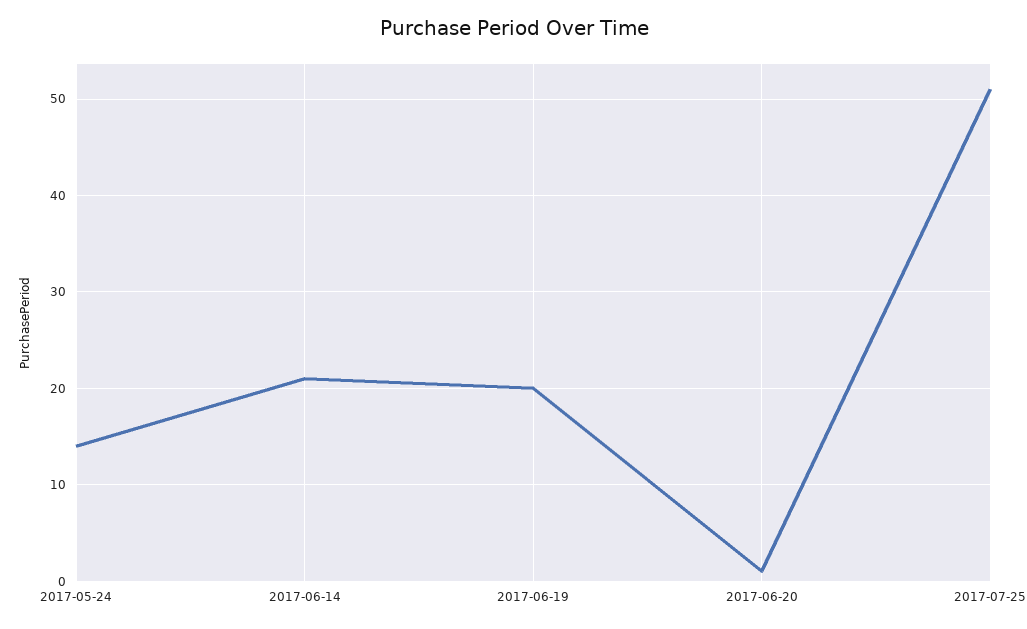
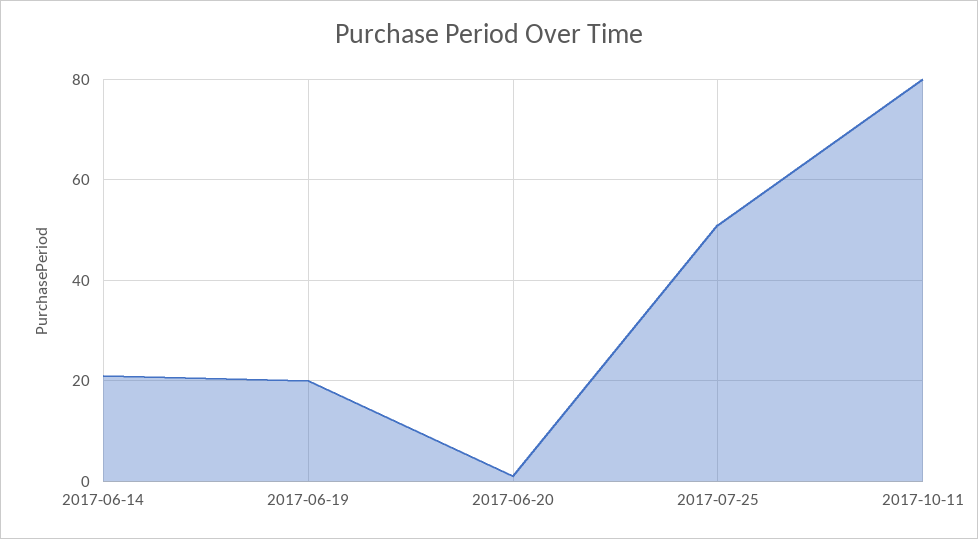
2017-05-24: 14 -> none
2017-10-11: none -> 80

